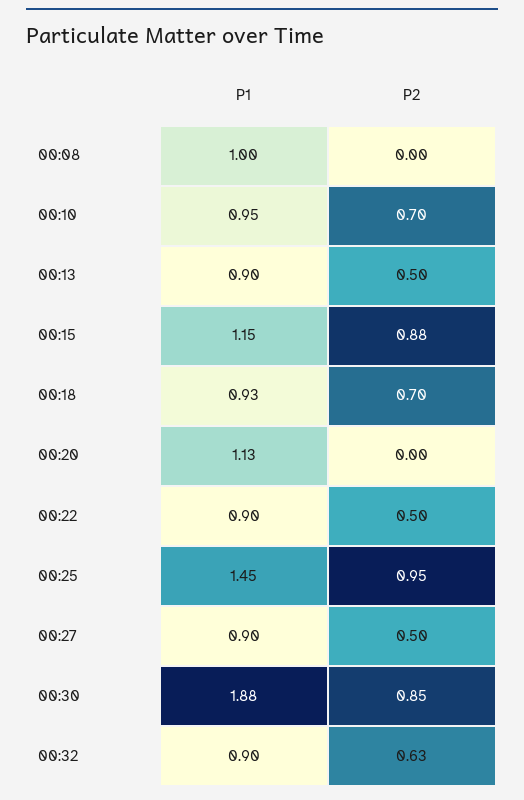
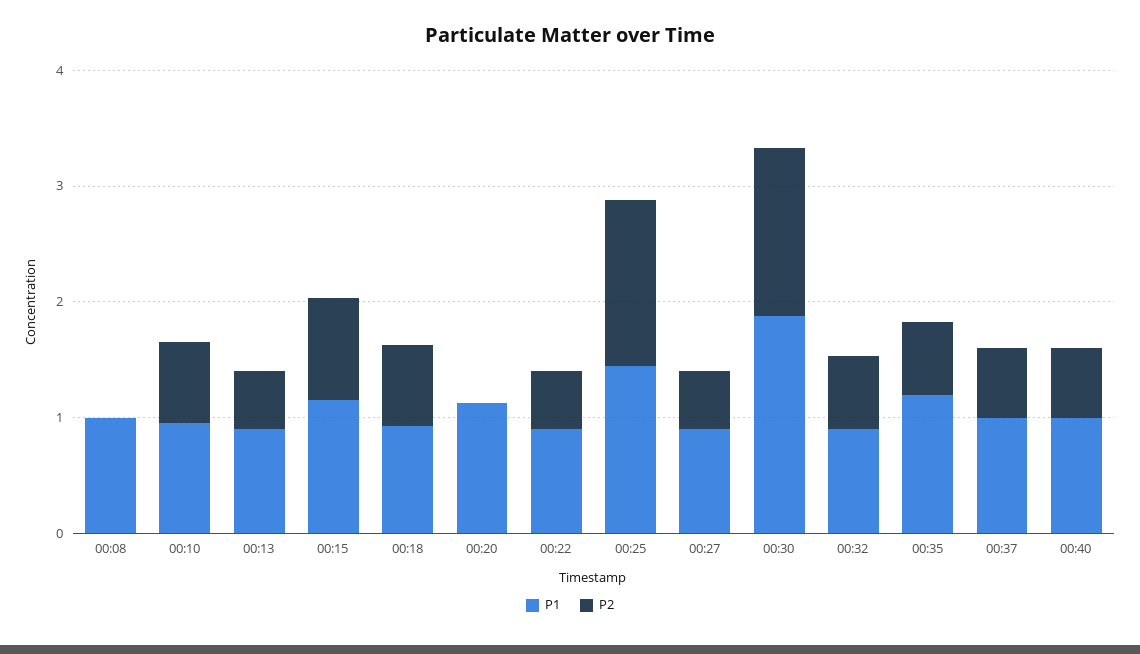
P2, 00:25: 0.95 -> 1.4
P2, 00:30: 0.85 -> 1.4
P1, 00:35: none -> 1.2
P2, 00:35: none -> 0.6
P1, 00:37: none -> 1
P2, 00:37: none -> 0.6
P1, 00:40: none -> 1
P2, 00:40: none -> 0.6

